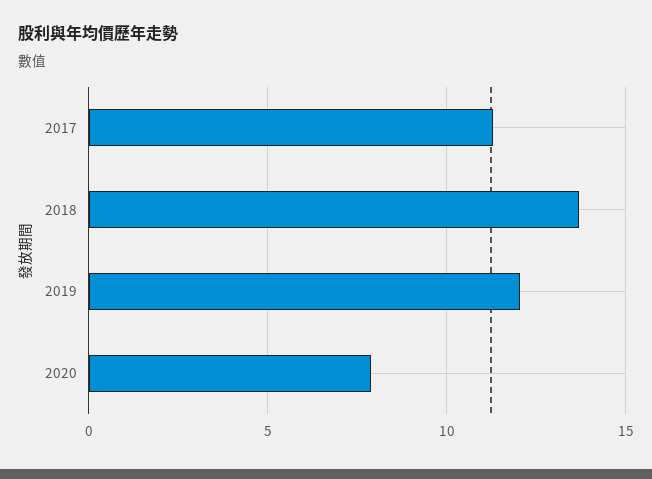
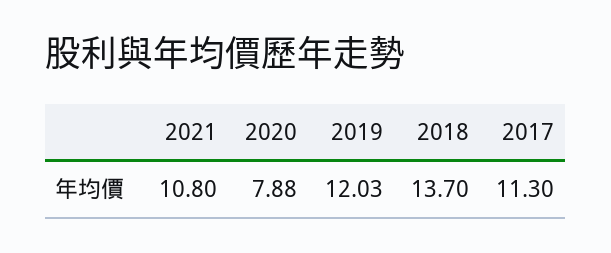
2021: none -> 10.8

